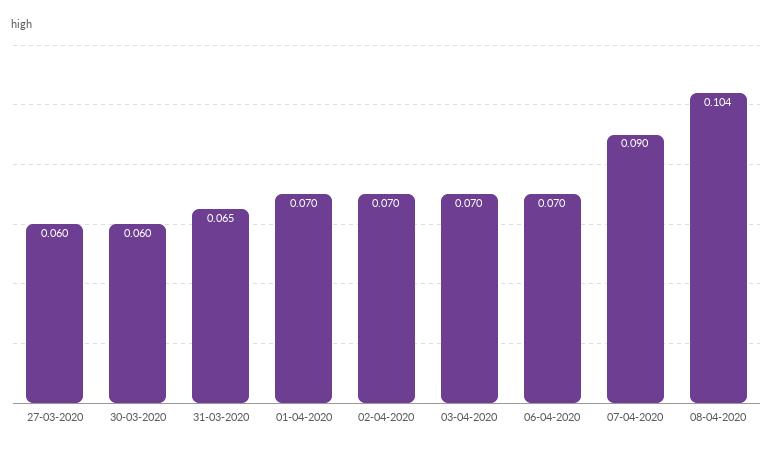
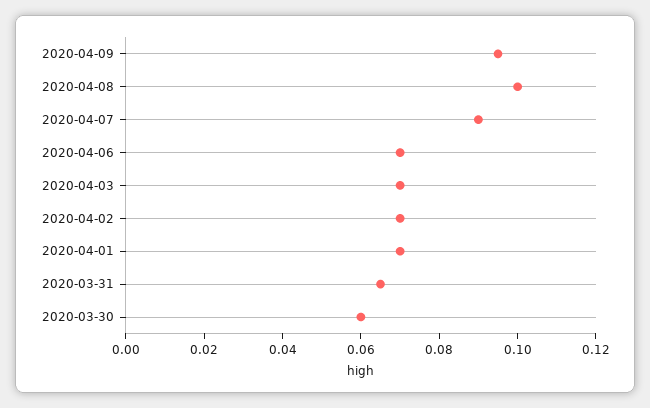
27-03-2020: 0.06 -> none
08-04-2020: 0.104 -> 0.1
2020-04-09: none -> 0.095

